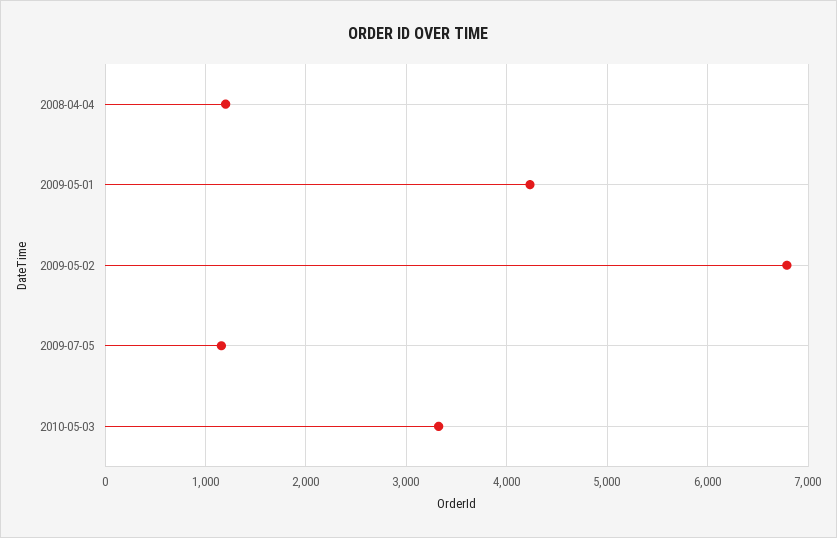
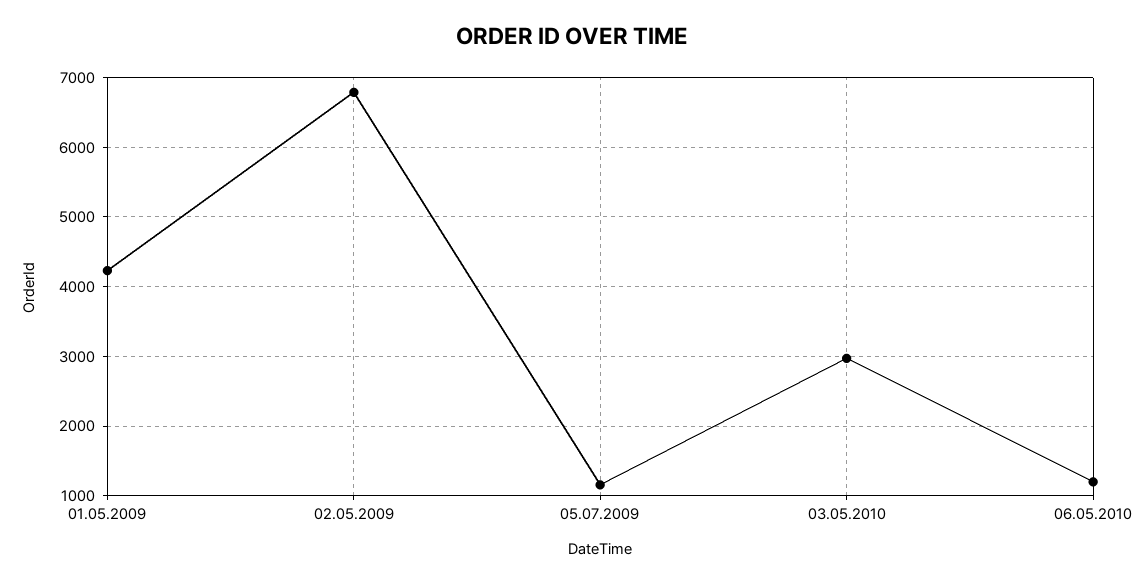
2008-04-04: 1200 -> none
2010-05-03: 3300 -> 3000
06.05.2010: none -> 1200

